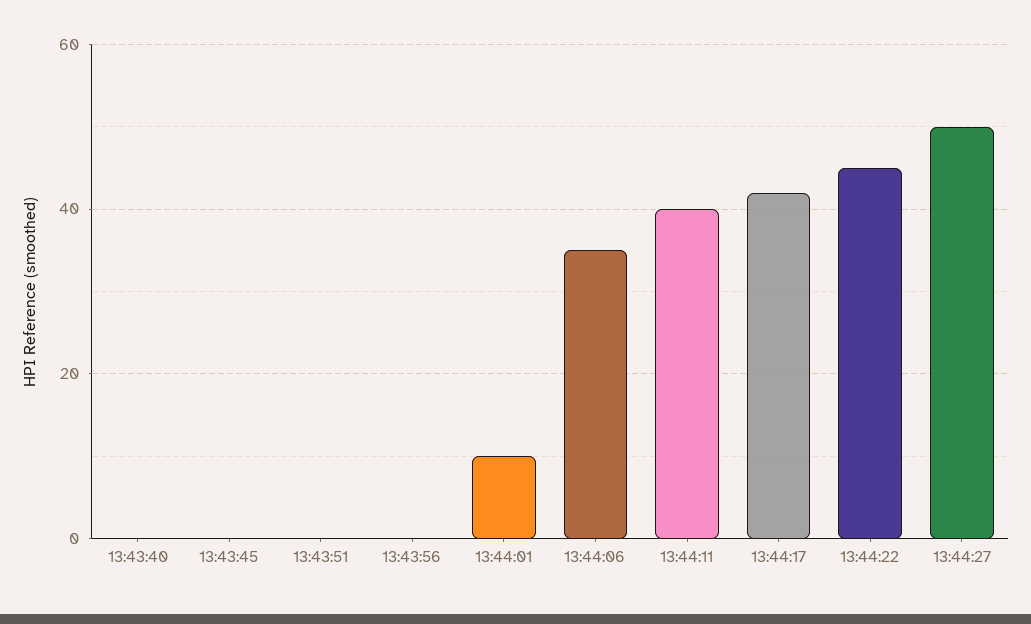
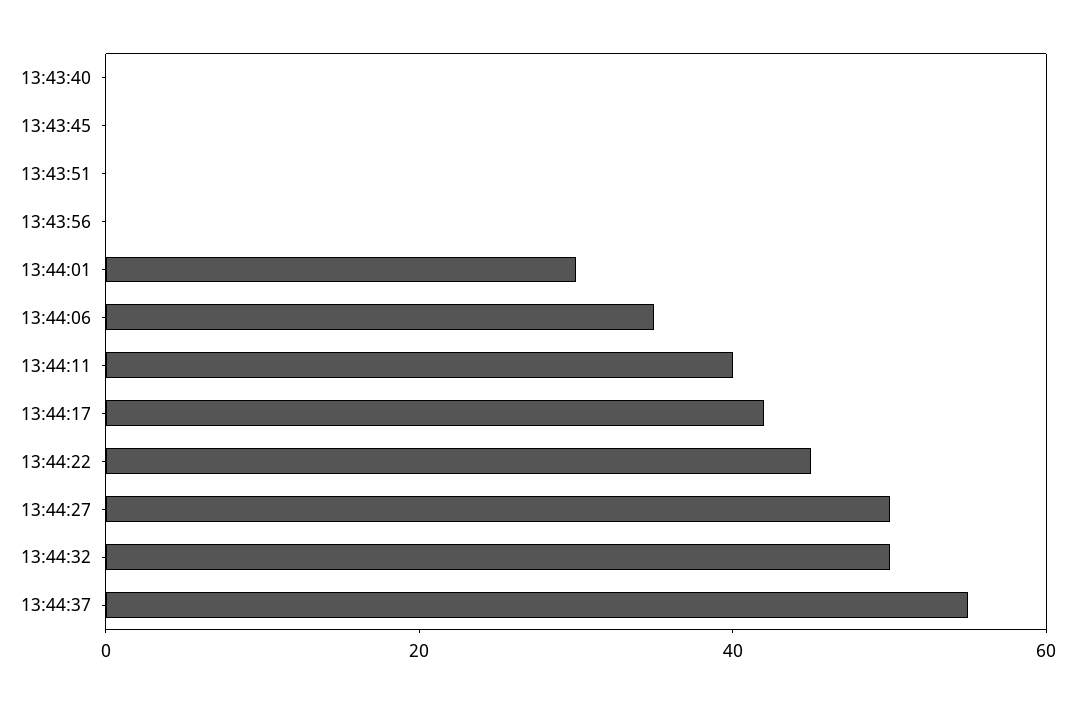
13:44:01: 10 -> 30
13:44:32: none -> 50
13:44:37: none -> 55

